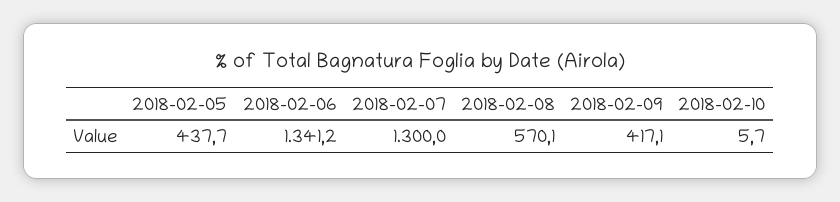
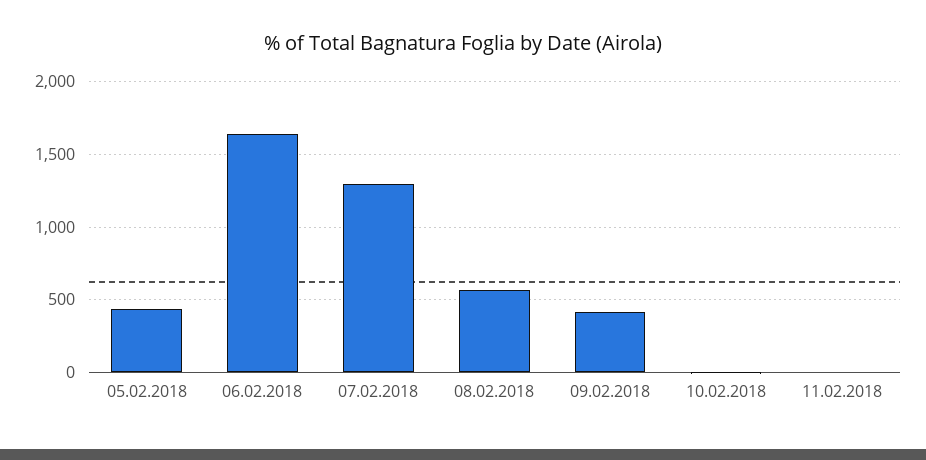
2018-02-06: 1341.2 -> 1650
11.02.2018: none -> 0

